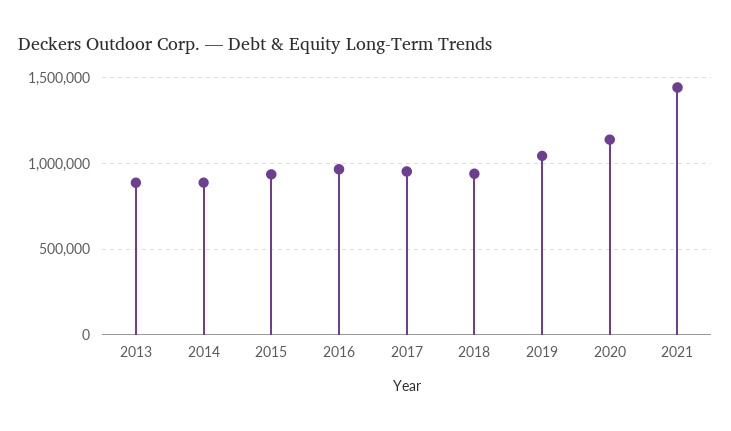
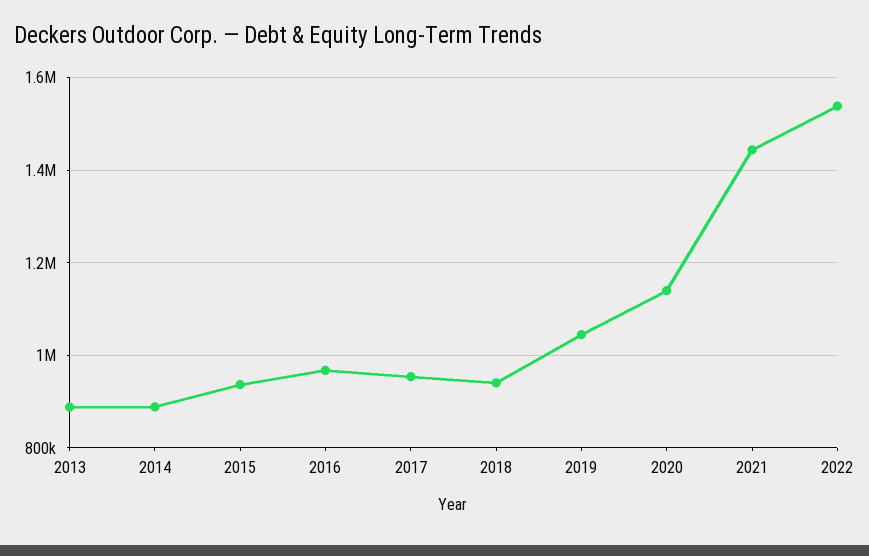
2022: none -> 1540000

